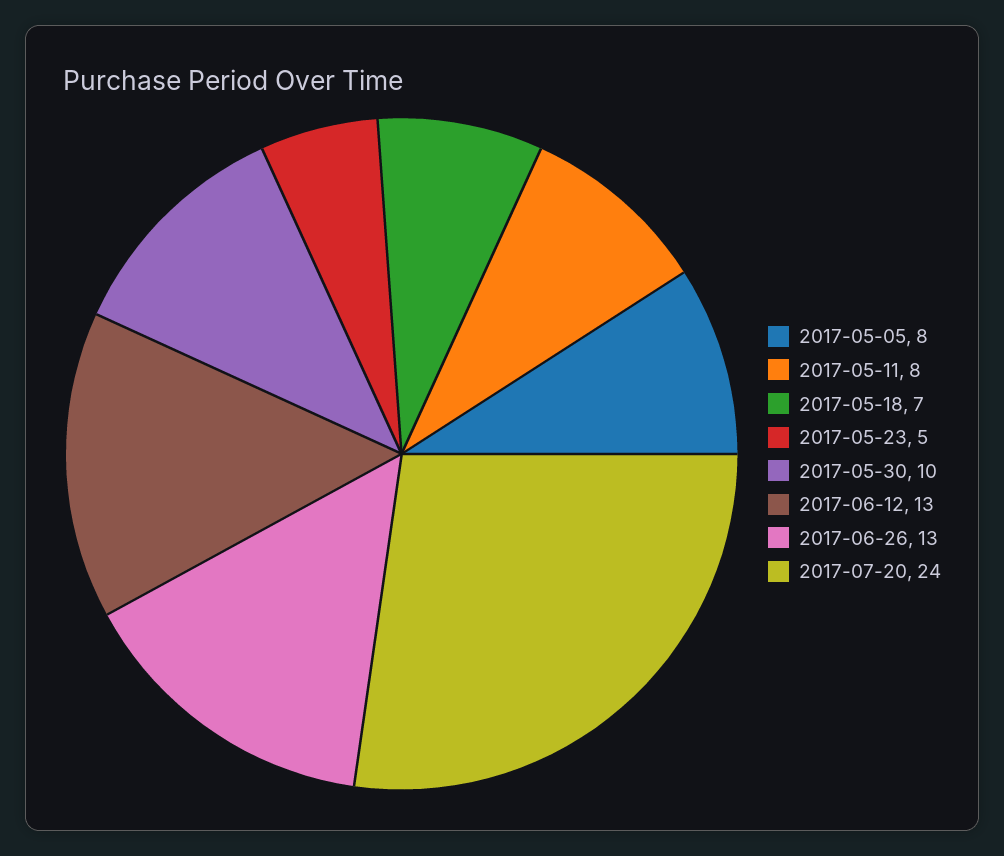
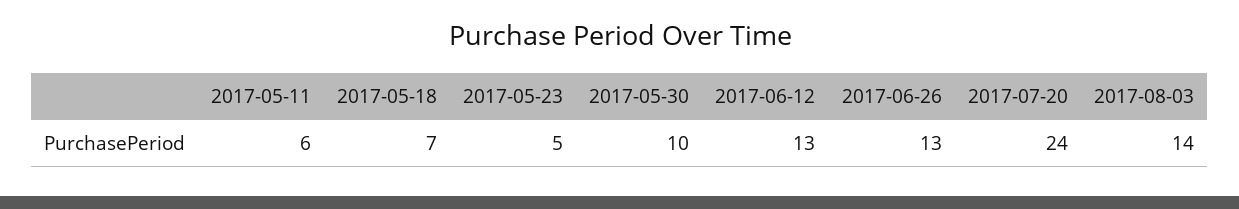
2017-05-05: 8 -> none
2017-05-11: 8 -> 6
2017-08-03: none -> 14

